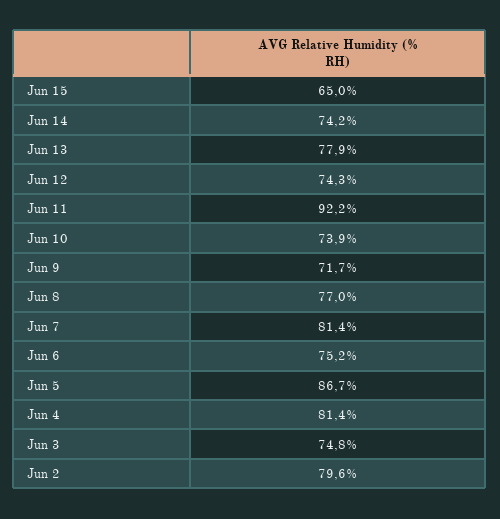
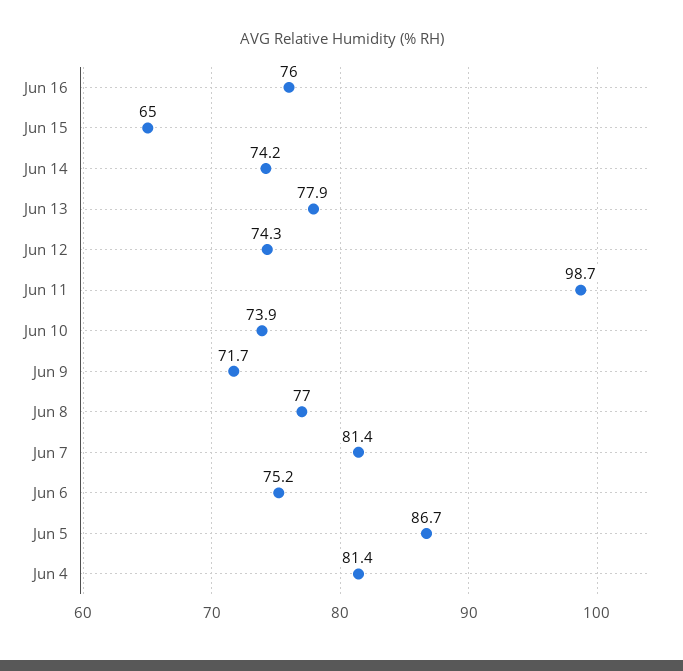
Jun 11: 92.2 -> 98.7
Jun 3: 74.8 -> none
Jun 2: 79.6 -> none
Jun 16: none -> 76

